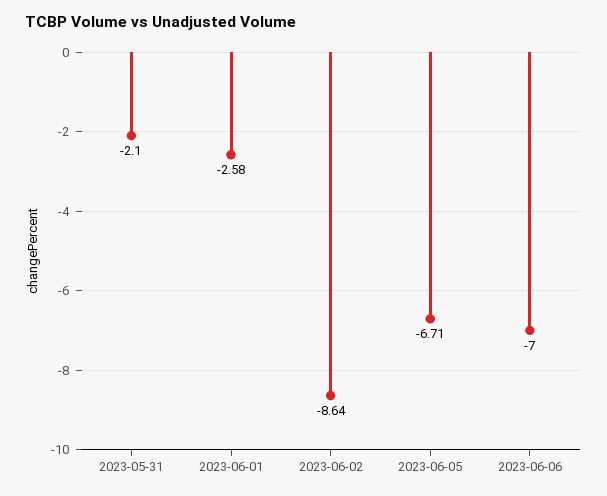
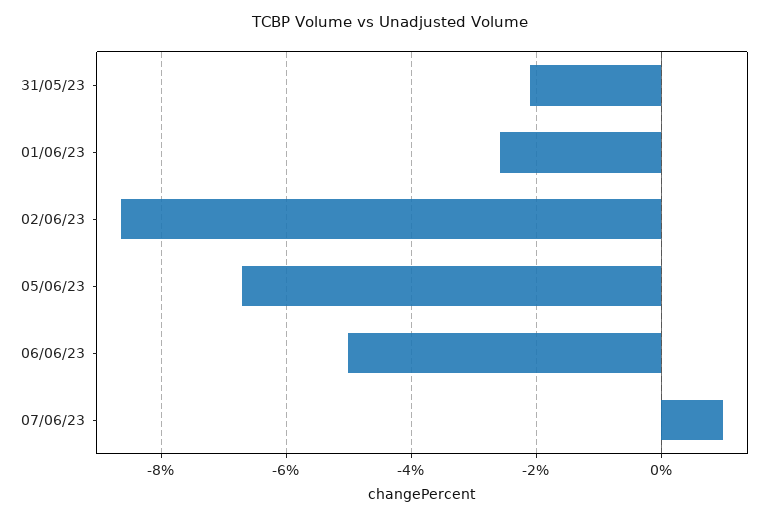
2023-06-06: -7 -> -5
07/06/23: none -> 1

